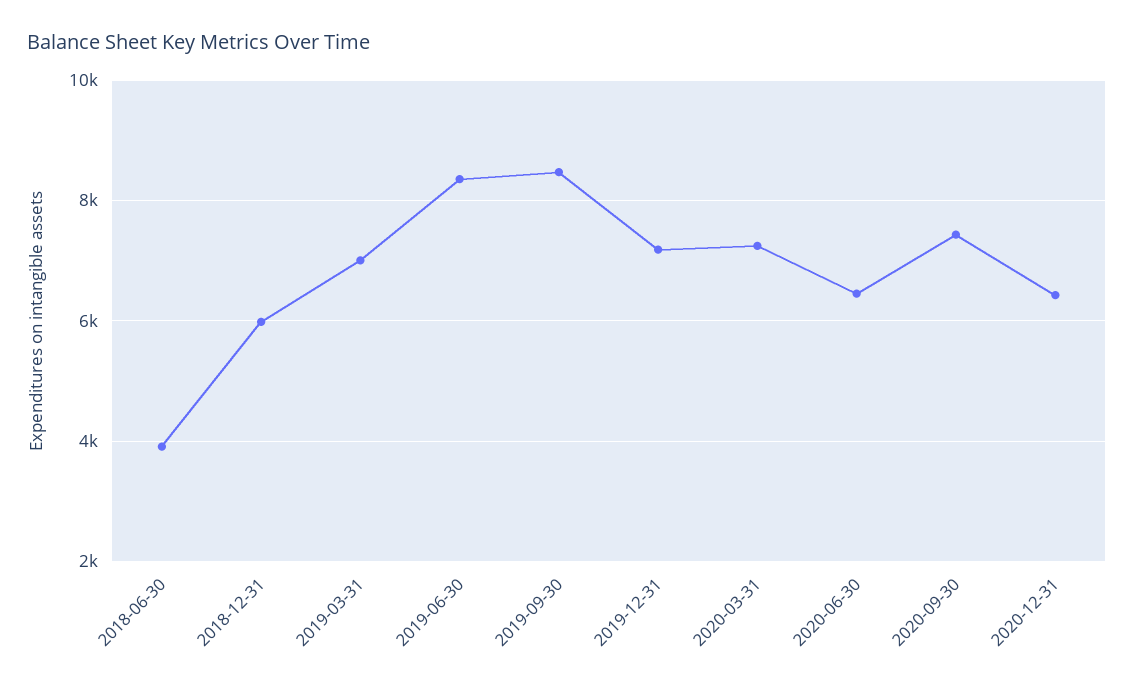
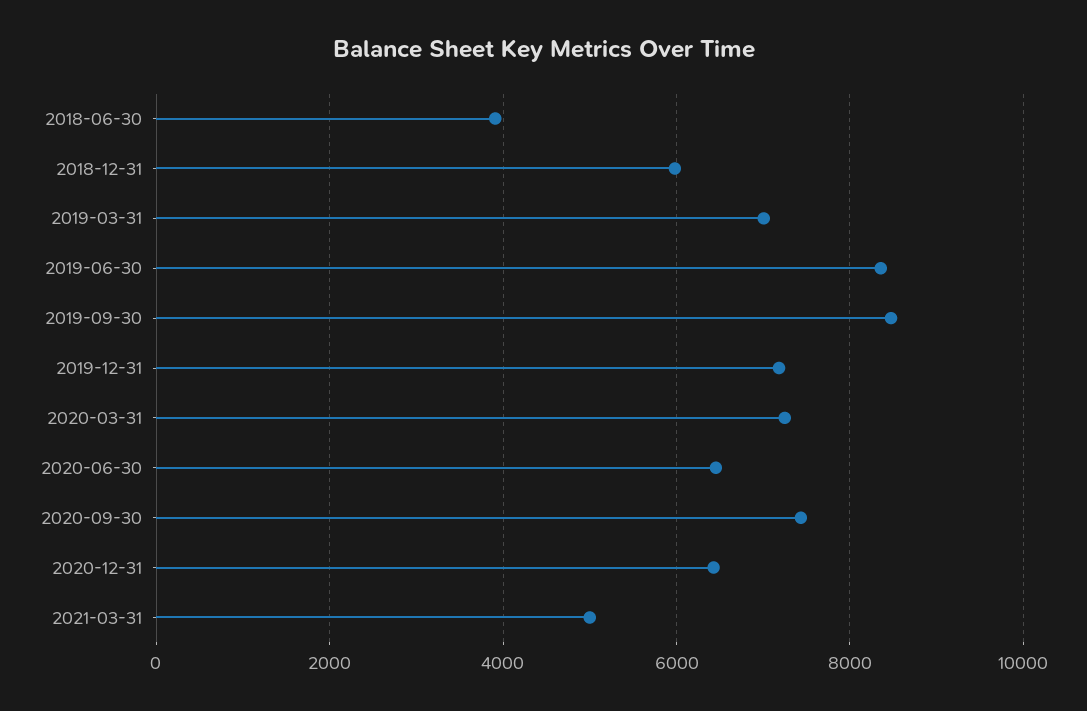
2021-03-31: none -> 5000

